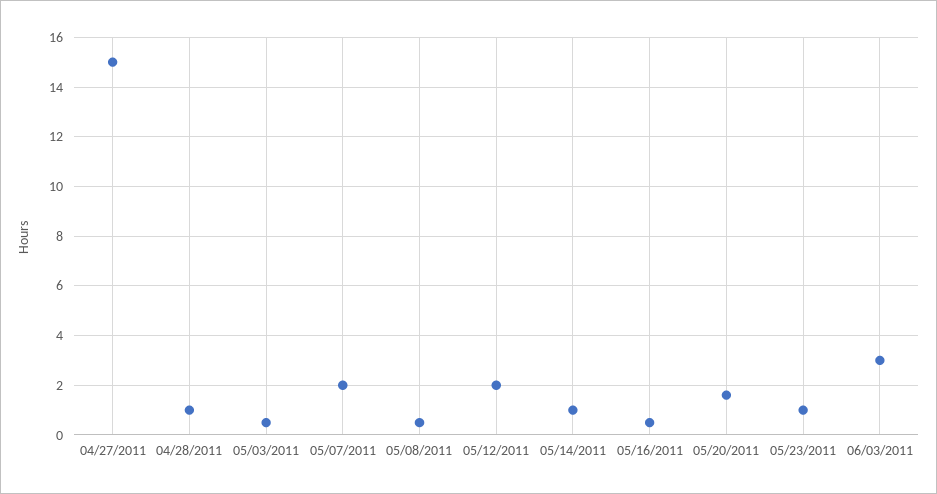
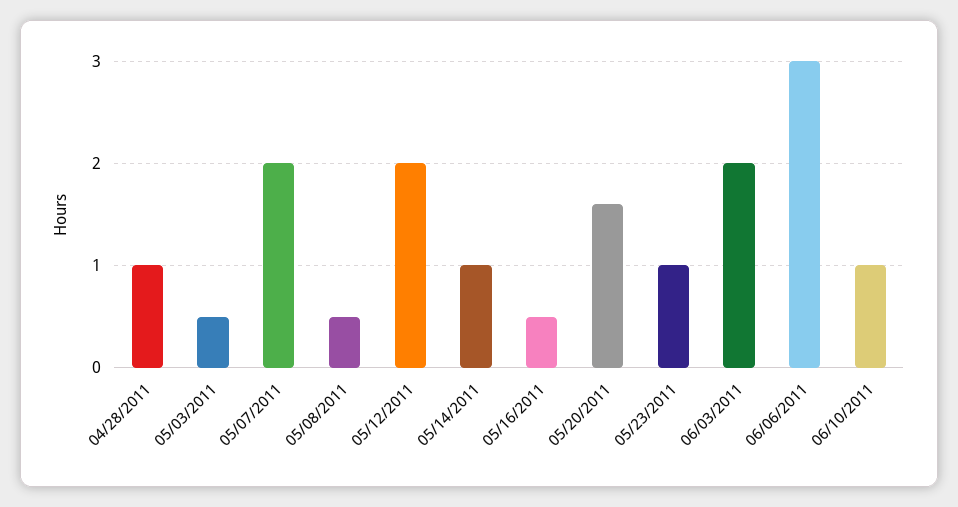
04/27/2011: 15 -> none
06/03/2011: 3 -> 2
06/06/2011: none -> 3
06/10/2011: none -> 1

